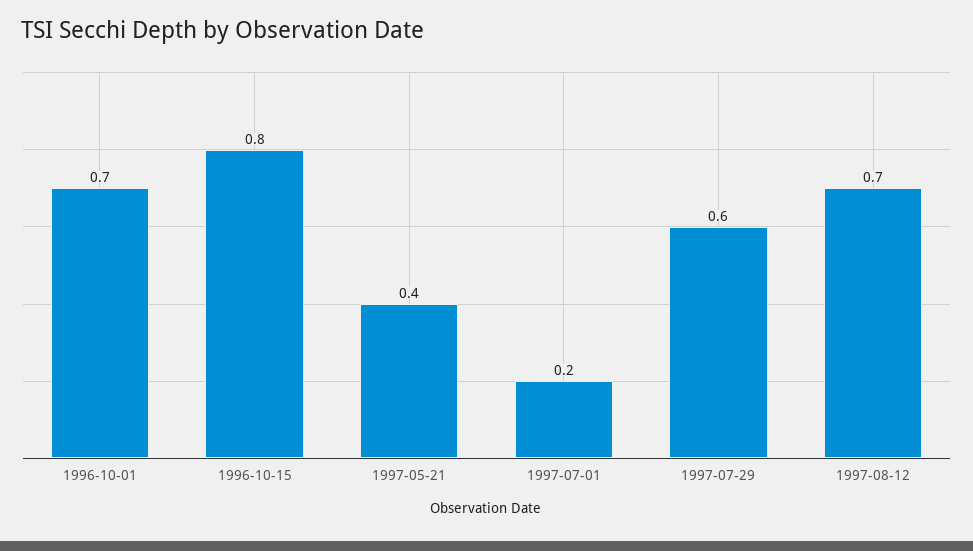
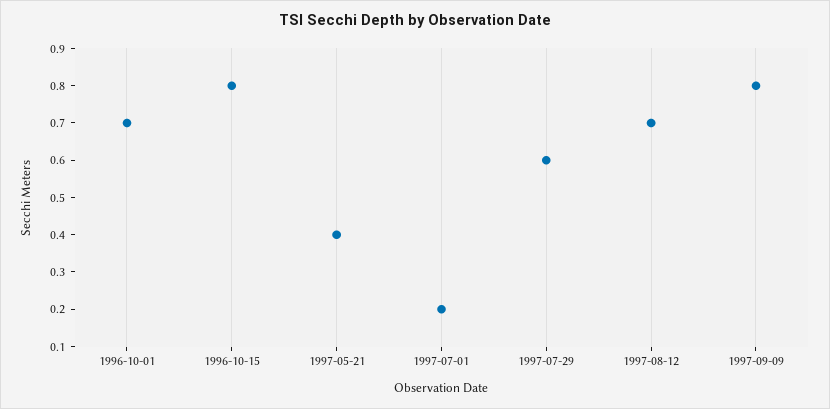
1997-09-09: none -> 0.8

